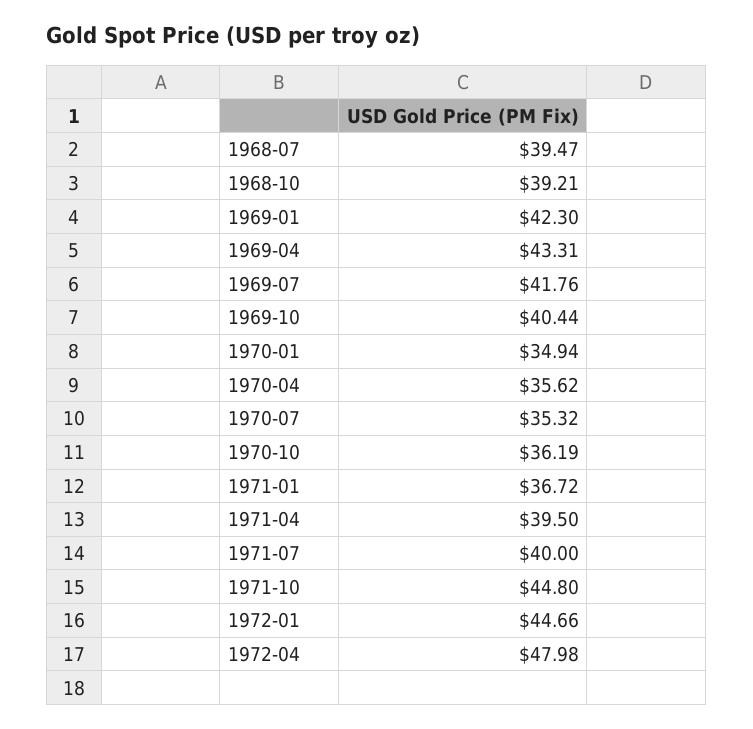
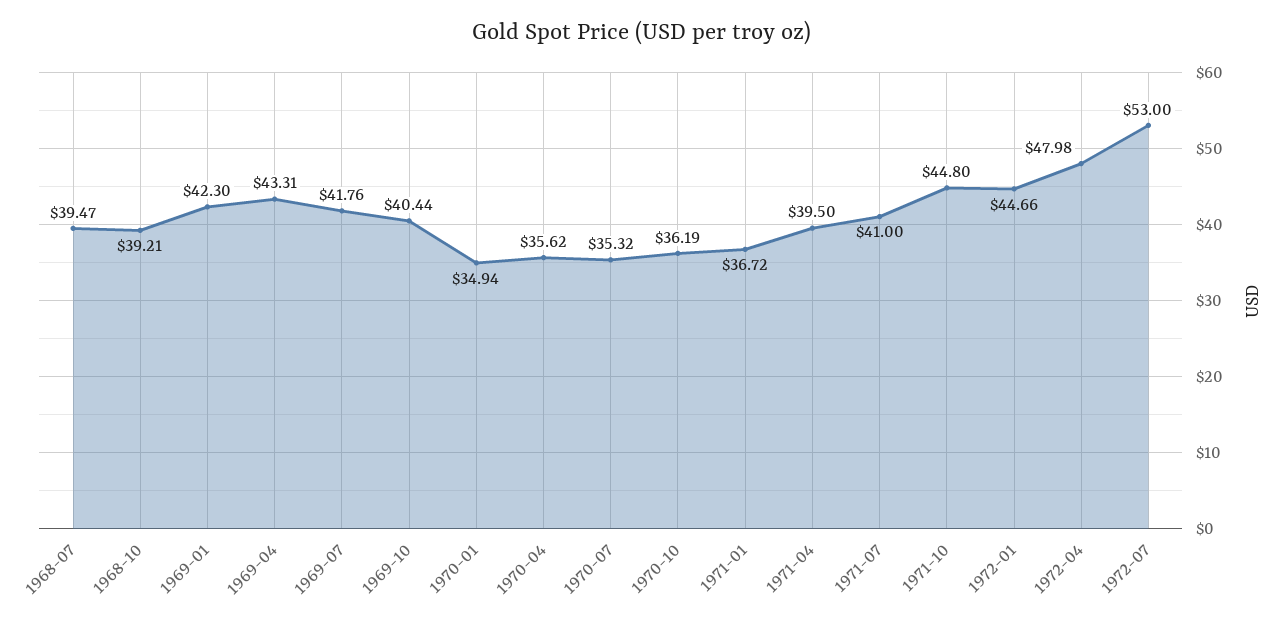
1971-07: 40 -> 41
1972-07: none -> 53

